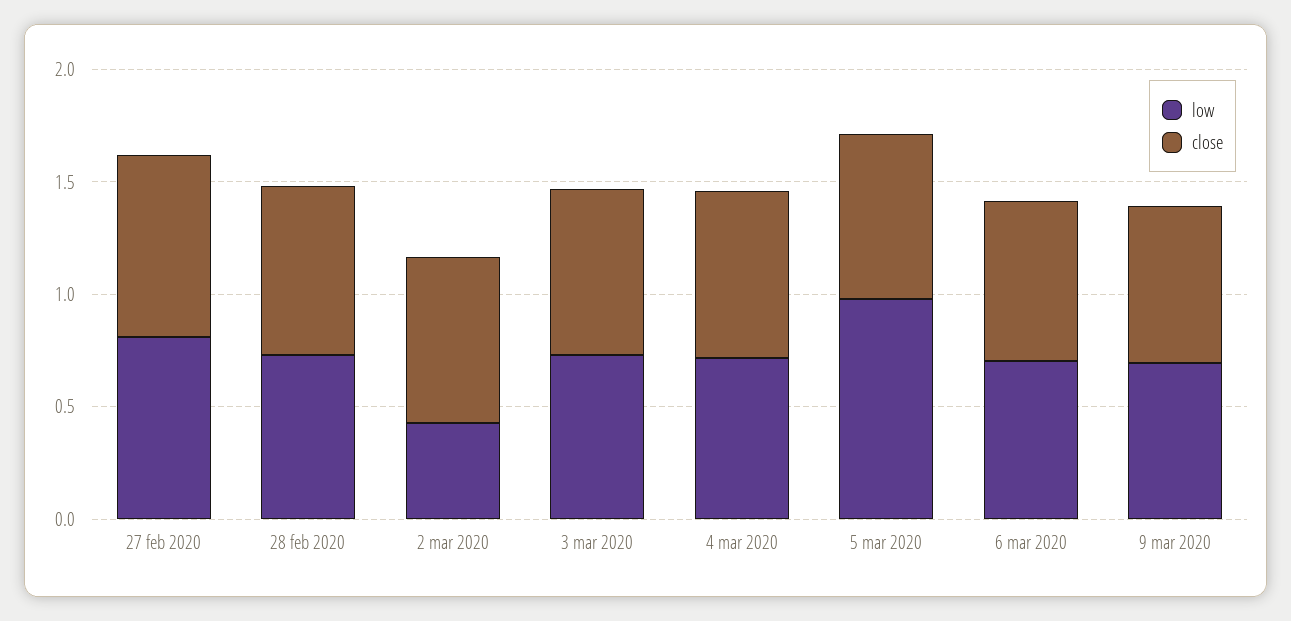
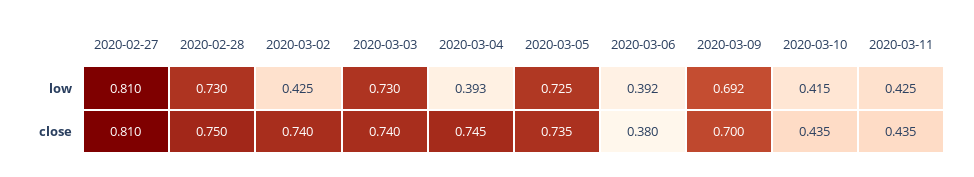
low, 4 mar 2020: 0.7 -> 0.393
low, 5 mar 2020: 1 -> 0.725
low, 6 mar 2020: 0.7 -> 0.392
close, 6 mar 2020: 0.7 -> 0.38
low, 2020-03-10: none -> 0.415
low, 2020-03-11: none -> 0.425
close, 2020-03-10: none -> 0.435
close, 2020-03-11: none -> 0.435

